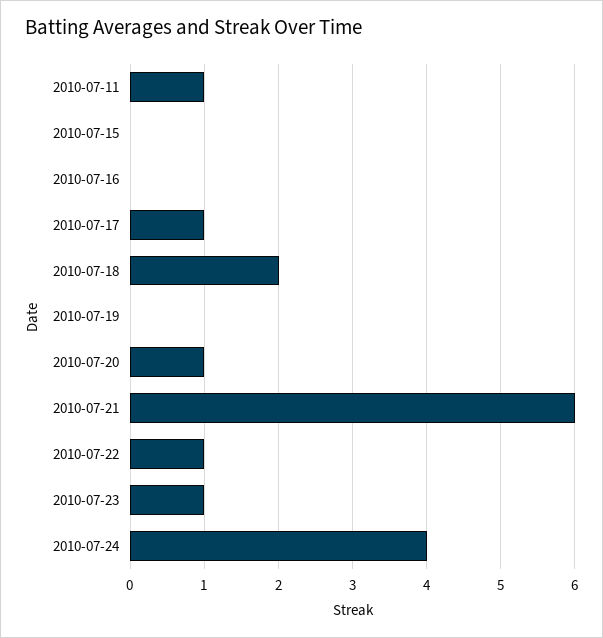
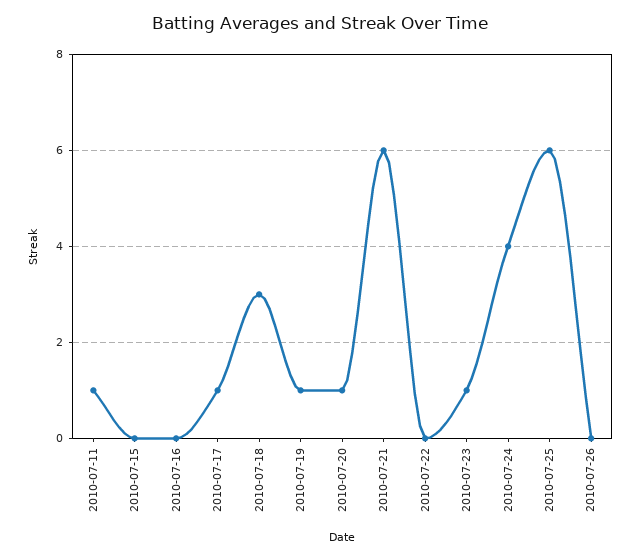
2010-07-18: 2 -> 3
2010-07-19: 0 -> 1
2010-07-22: 1 -> 0
2010-07-25: none -> 6
2010-07-26: none -> 0

